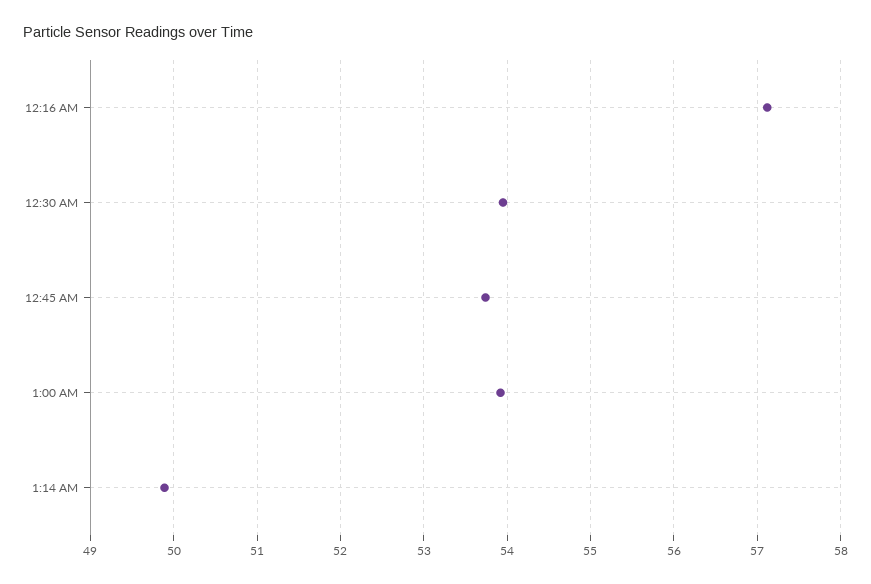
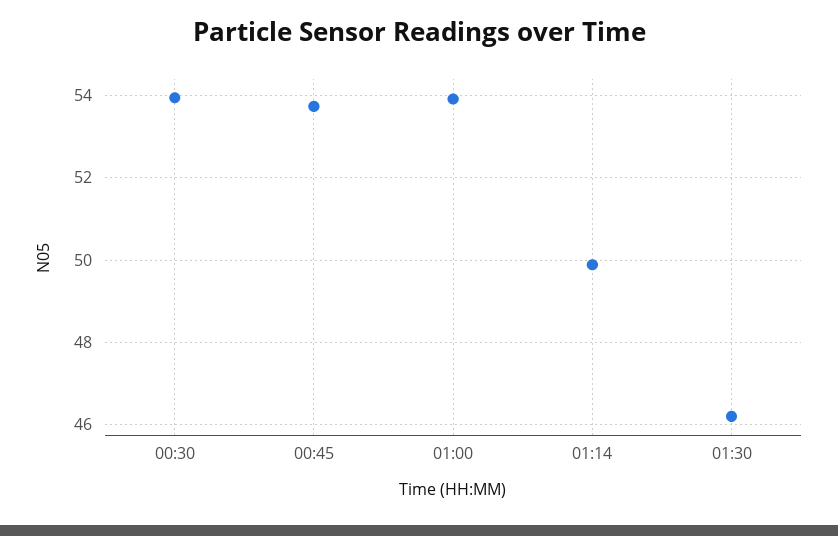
12:16 AM: 57.1 -> none
01:30: none -> 46.2

